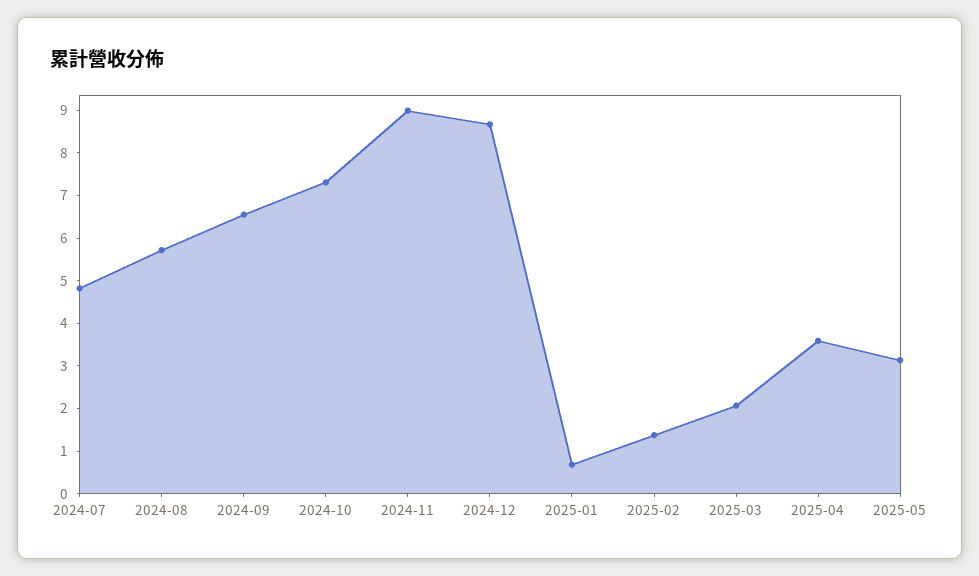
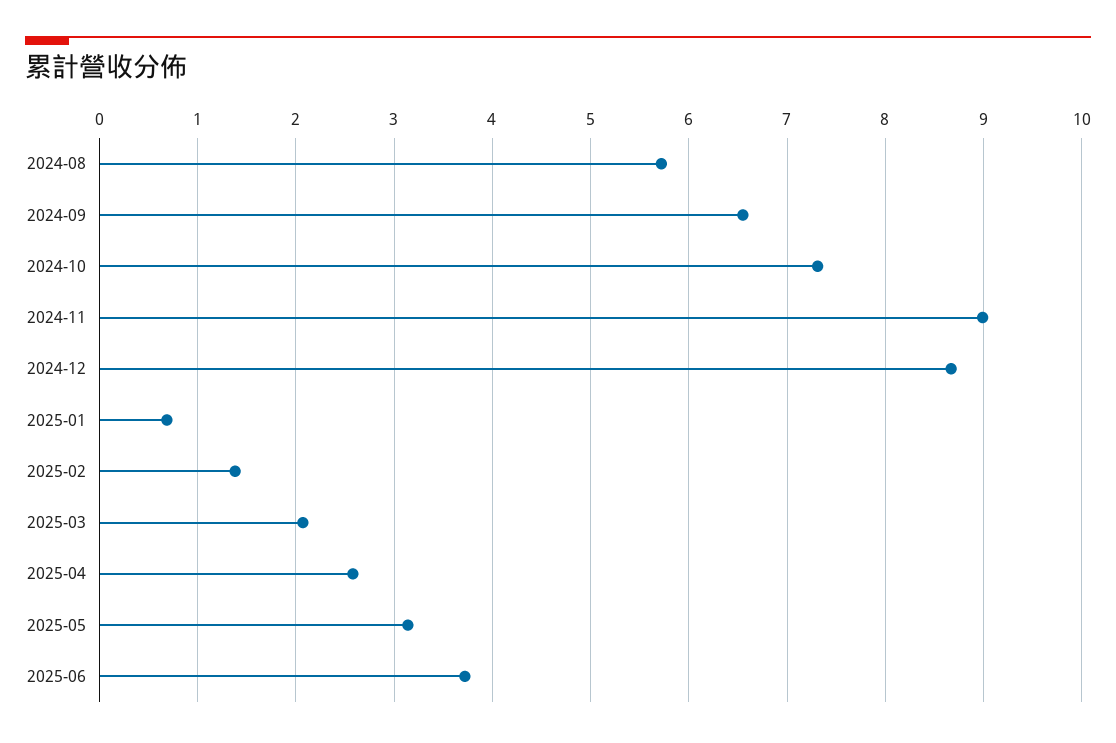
2024-07: 4.8 -> none
2025-04: 3.6 -> 2.6
2025-06: none -> 3.7

